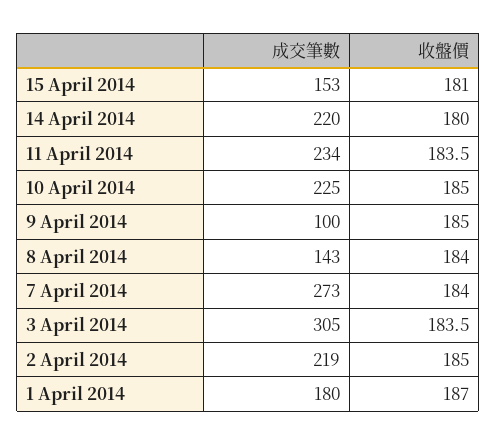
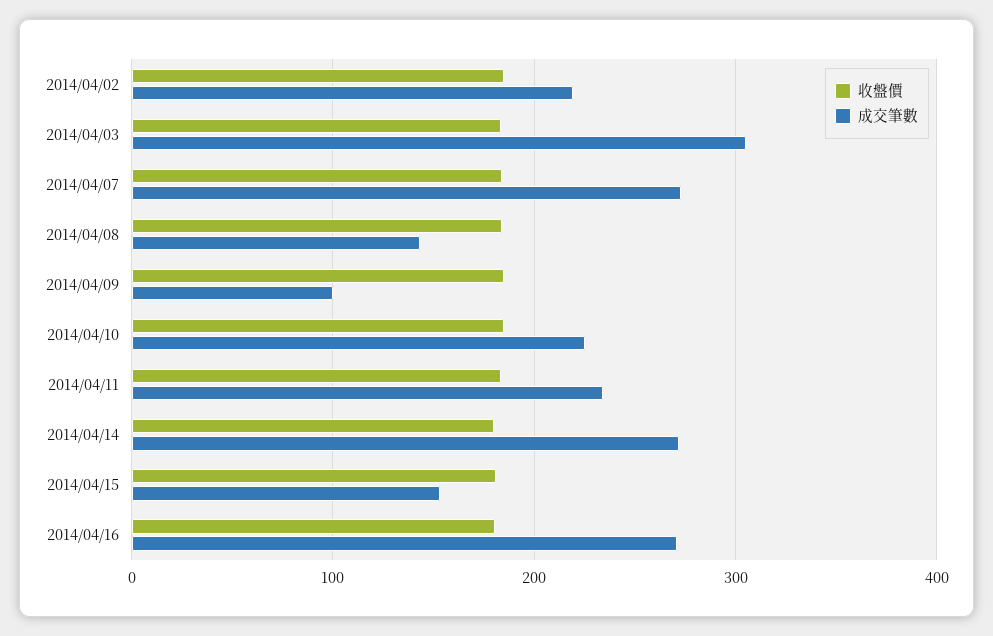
成交筆數, 14 April 2014: 220 -> 270
成交筆數, 1 April 2014: 180 -> none
收盤價, 1 April 2014: 187 -> none
收盤價, 2014/04/16: none -> 180
成交筆數, 2014/04/16: none -> 270

